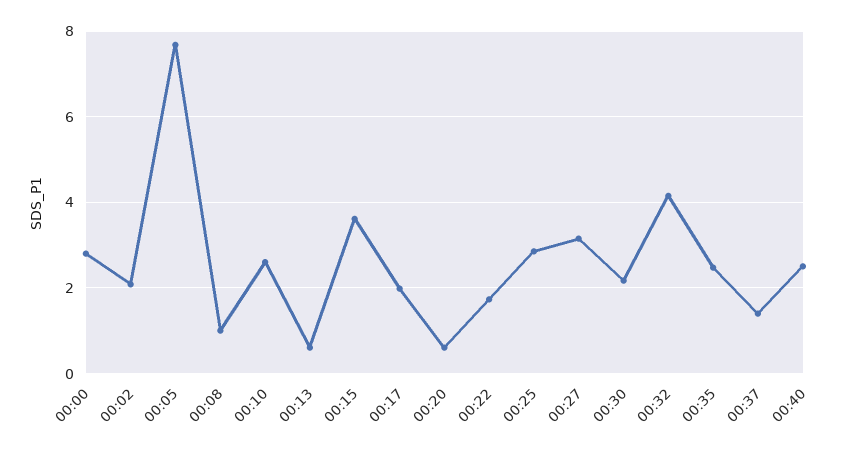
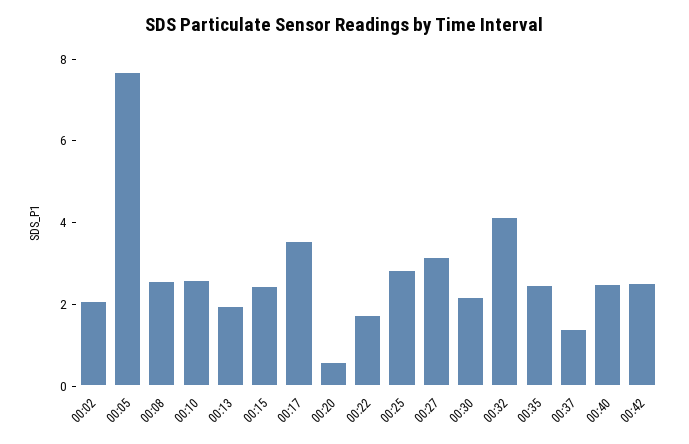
00:00: 2.8 -> none
00:08: 1 -> 2.5
00:13: 0.6 -> 2
00:15: 3.6 -> 2.5
00:17: 2 -> 3.5
00:42: none -> 2.5

